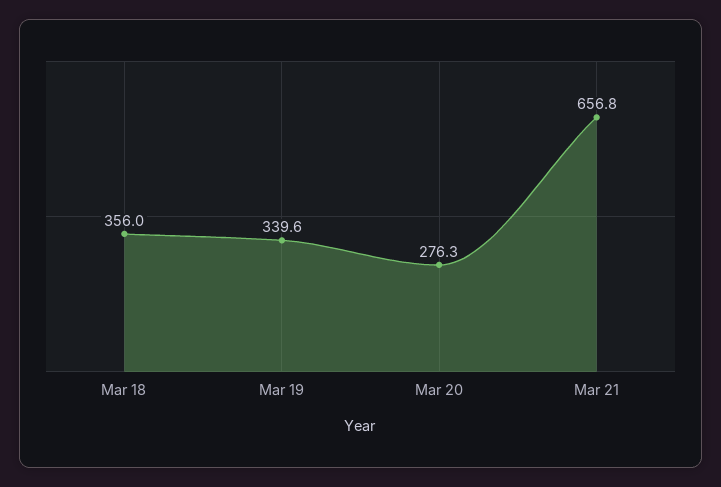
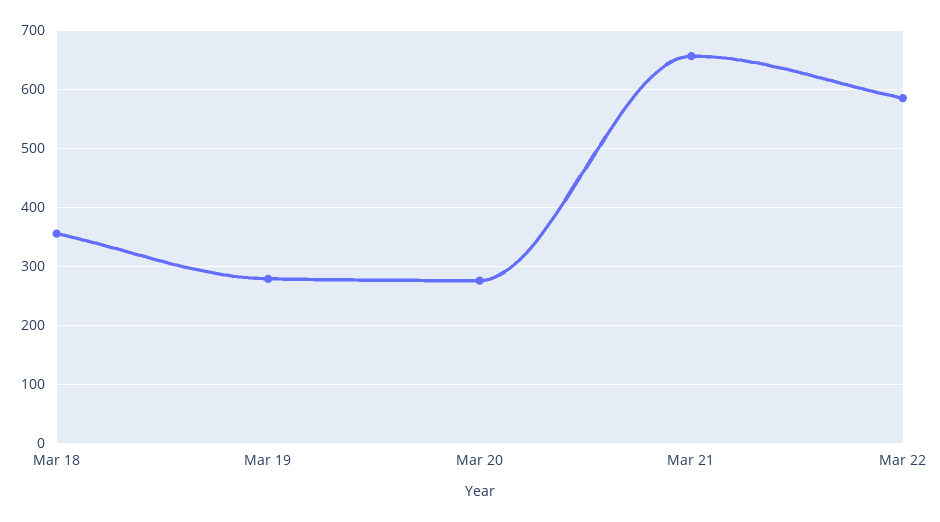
Mar 19: 339.6 -> 280
Mar 22: none -> 580

